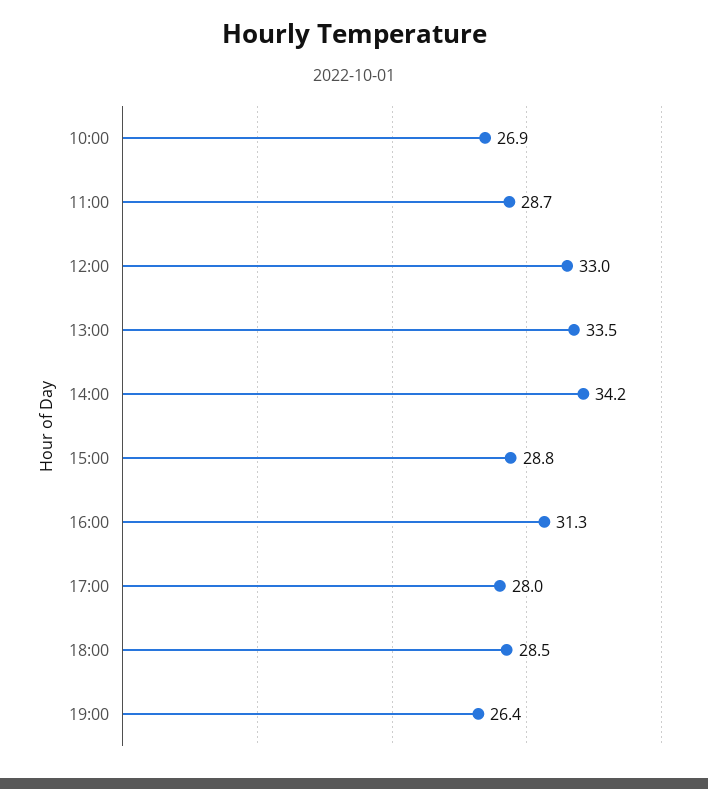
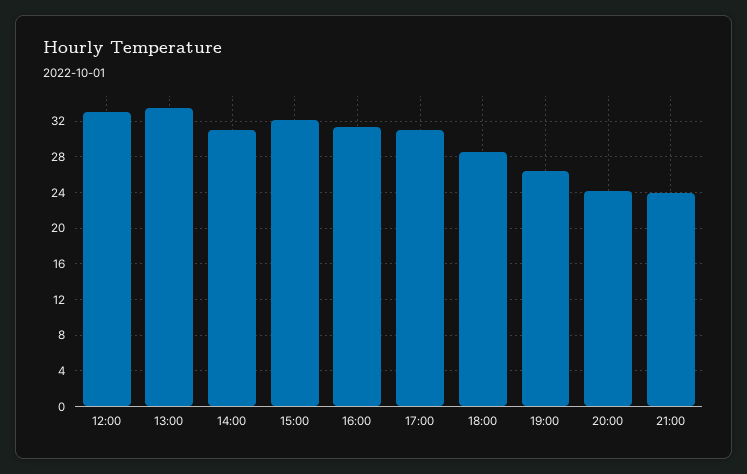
10:00: 26.9 -> none
11:00: 28.7 -> none
14:00: 34.2 -> 31
15:00: 28.8 -> 32
17:00: 28 -> 31
20:00: none -> 24
21:00: none -> 24

